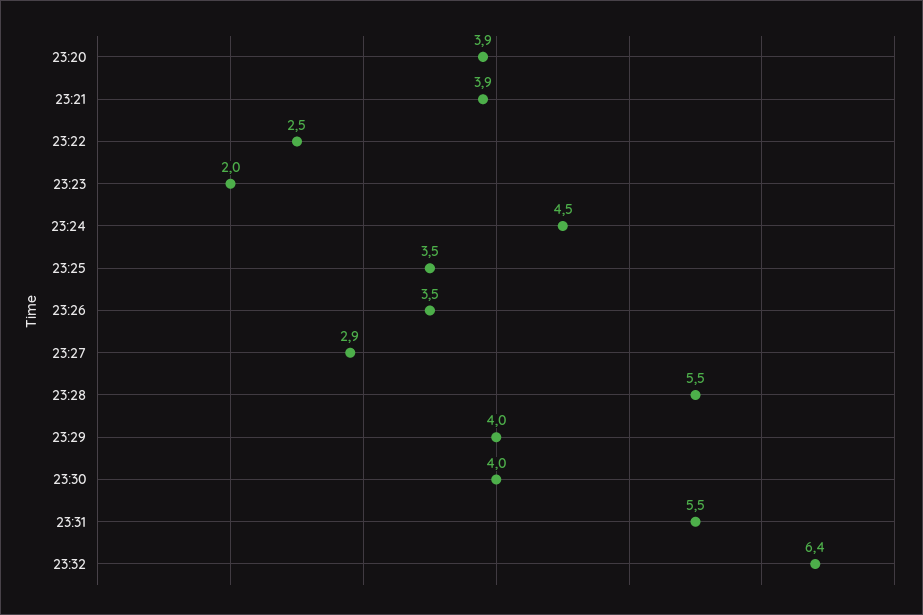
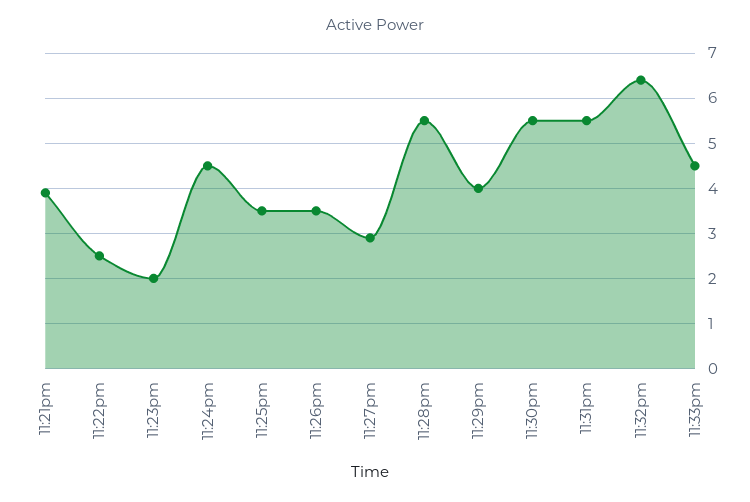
23:20: 3.9 -> none
23:30: 4 -> 5.5
11:33pm: none -> 4.5

